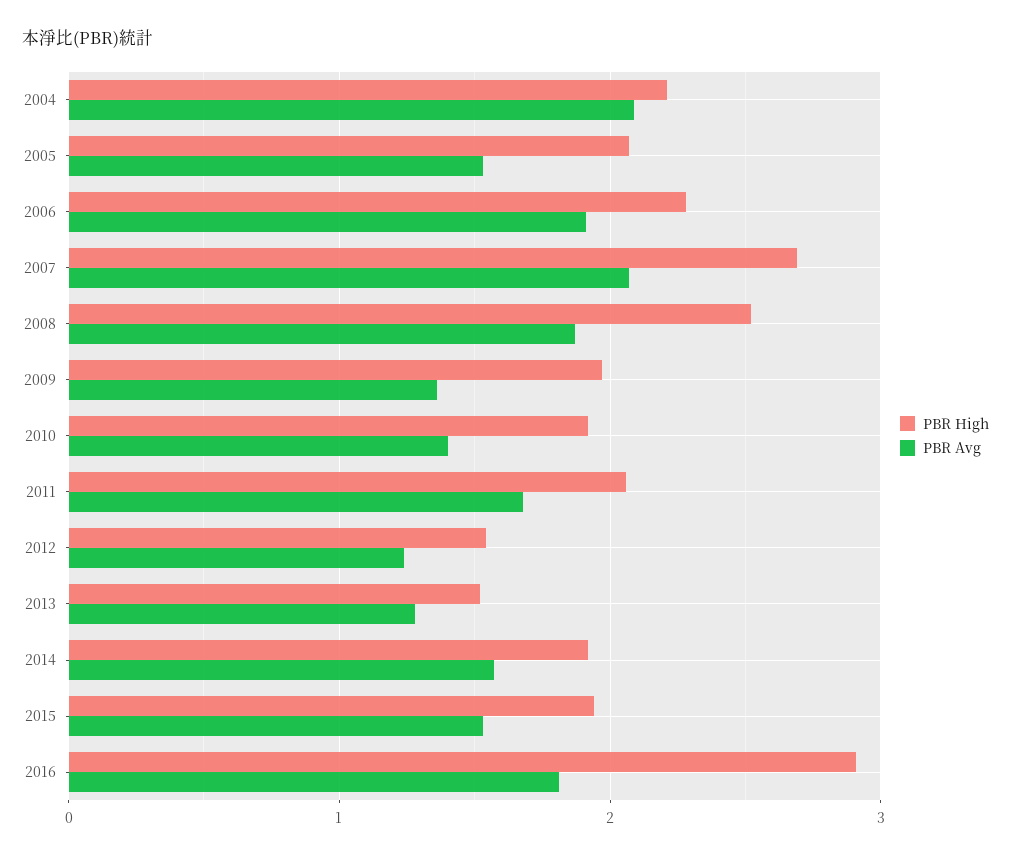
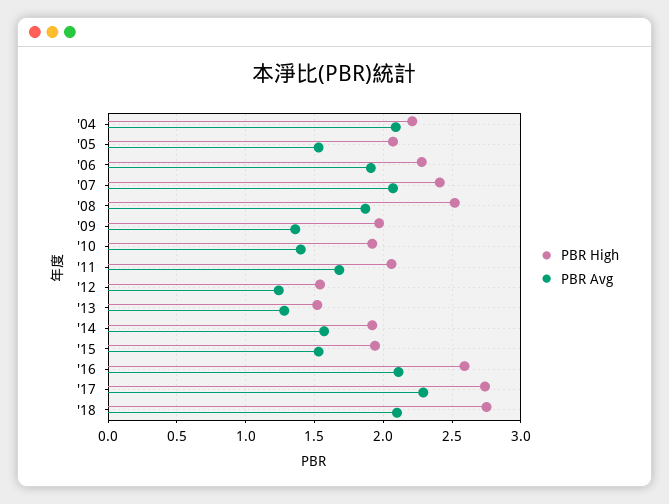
PBR High, 2007: 2.7 -> 2.4
PBR High, 2016: 2.9 -> 2.6
PBR Avg, 2016: 1.8 -> 2.1
PBR High, '17: none -> 2.75
PBR Avg, '17: none -> 2.3
PBR High, '18: none -> 2.75
PBR Avg, '18: none -> 2.1

